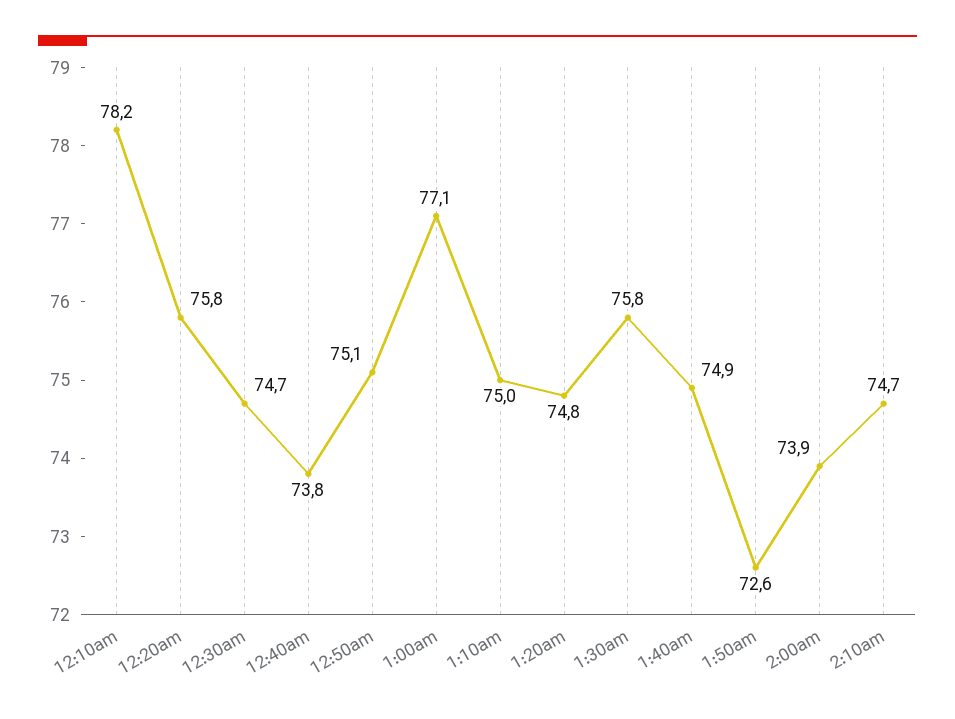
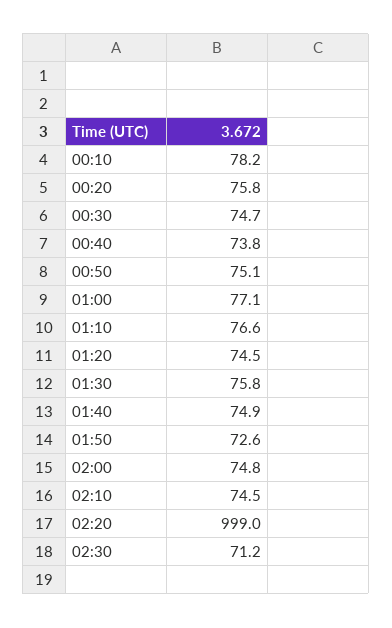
1:10am: 75 -> 76.6
1:20am: 74.8 -> 74.5
2:00am: 73.9 -> 74.8
2:10am: 74.7 -> 74.5
02:20: none -> 999
02:30: none -> 71.2

